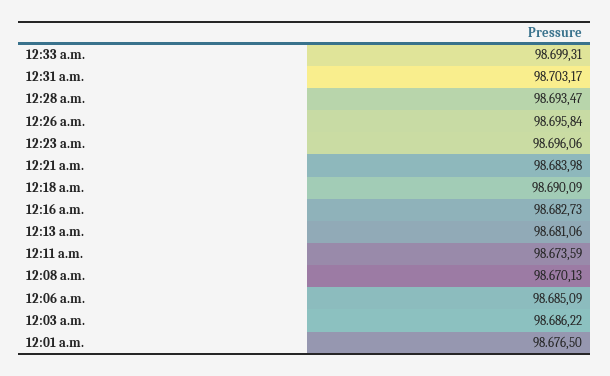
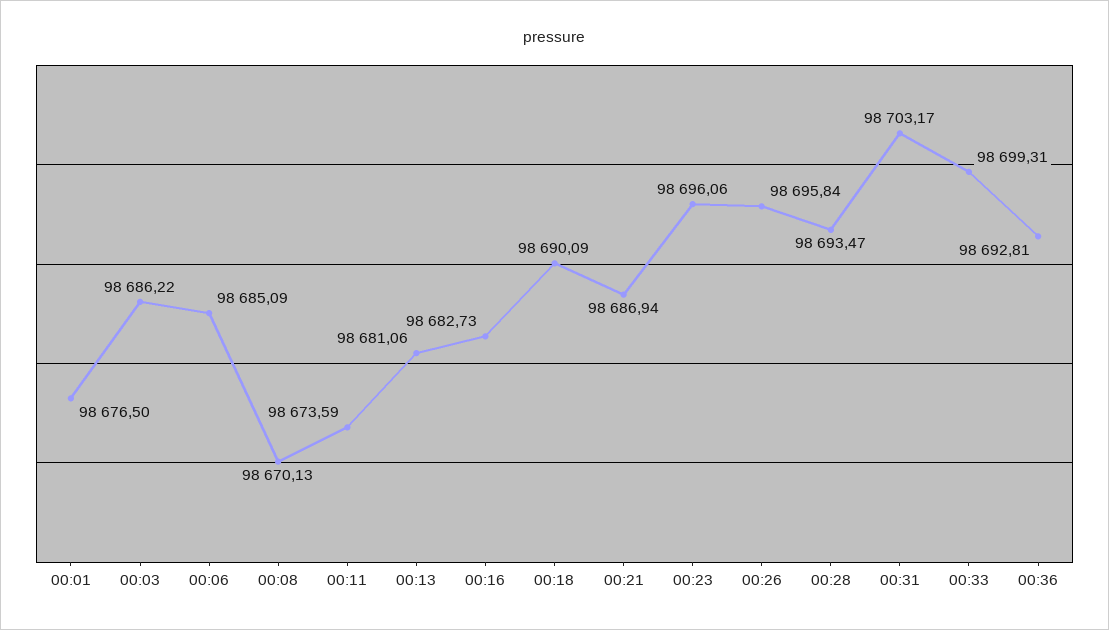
12:21 a.m.: 98683.98 -> 98686.94
00:36: none -> 98692.81

